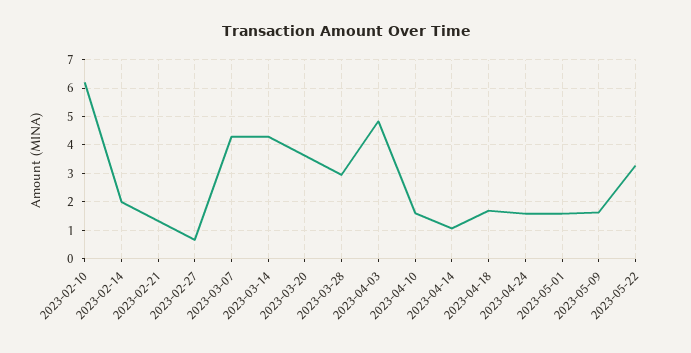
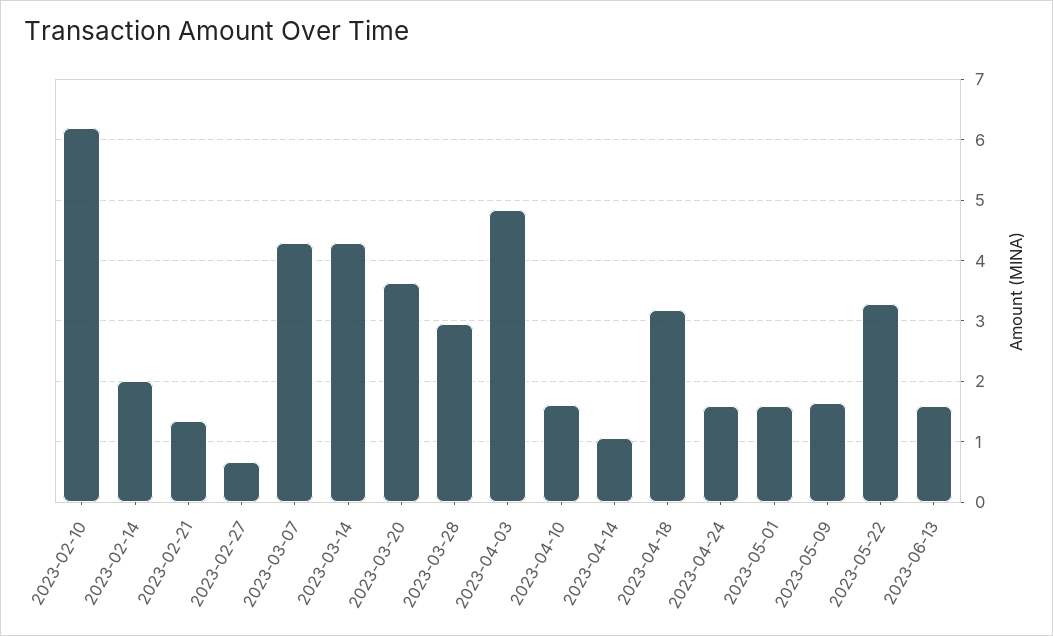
2023-04-18: 1.75 -> 3.2
2023-06-13: none -> 1.6

